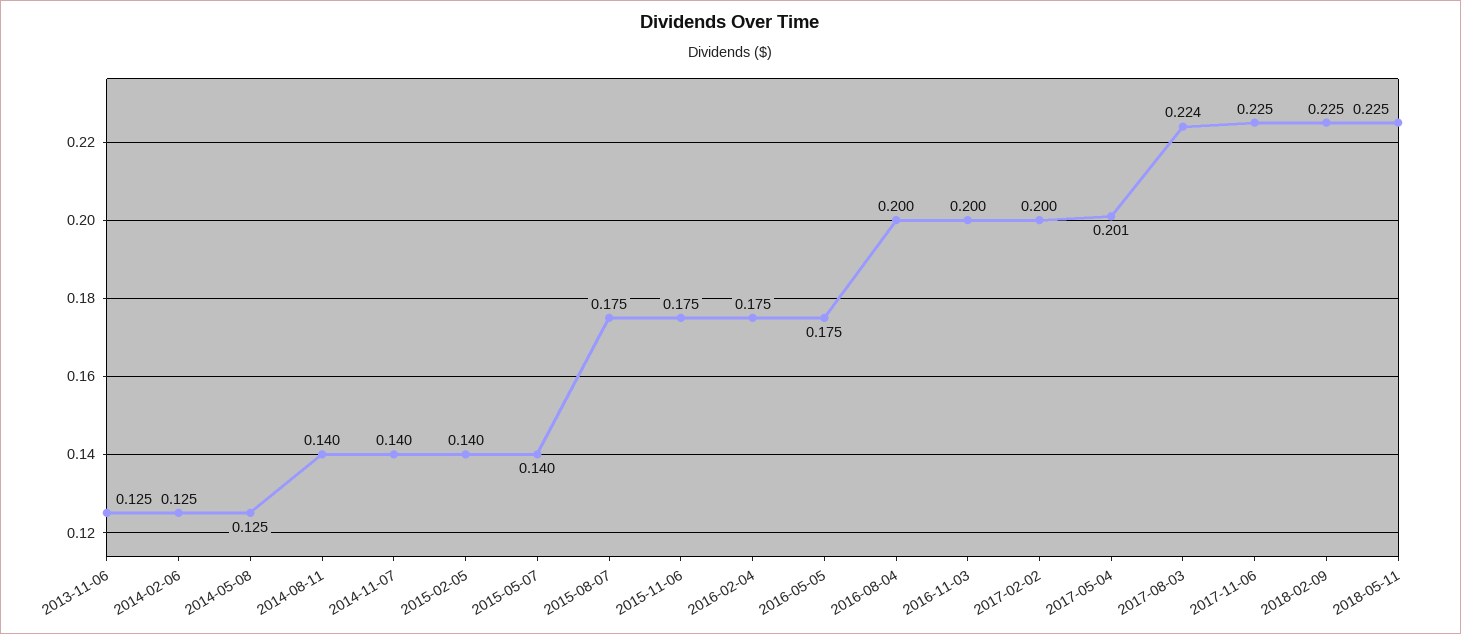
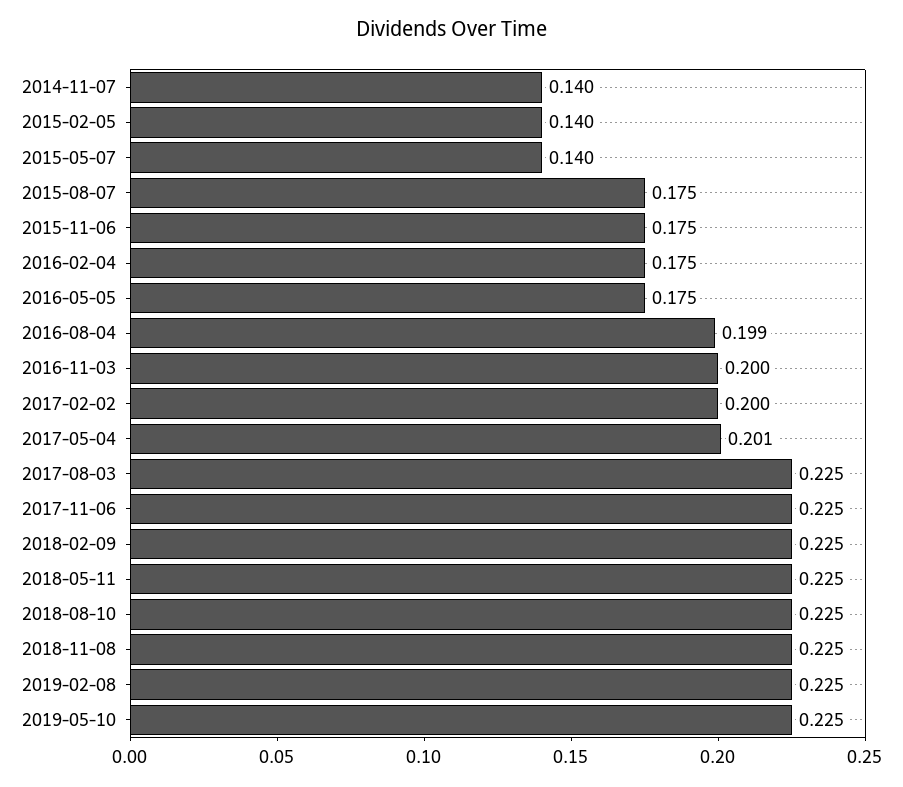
2013-11-06: 0.125 -> none
2014-02-06: 0.125 -> none
2014-05-08: 0.125 -> none
2014-08-11: 0.14 -> none
2016-08-04: 0.2 -> 0.199
2017-08-03: 0.224 -> 0.225
2018-08-10: none -> 0.225
2018-11-08: none -> 0.225
2019-02-08: none -> 0.225
2019-05-10: none -> 0.225

